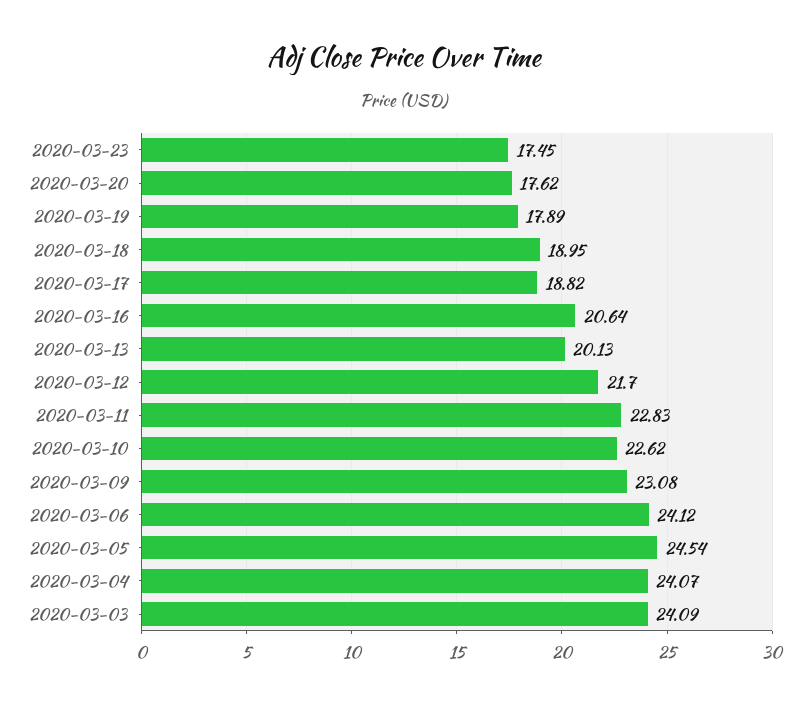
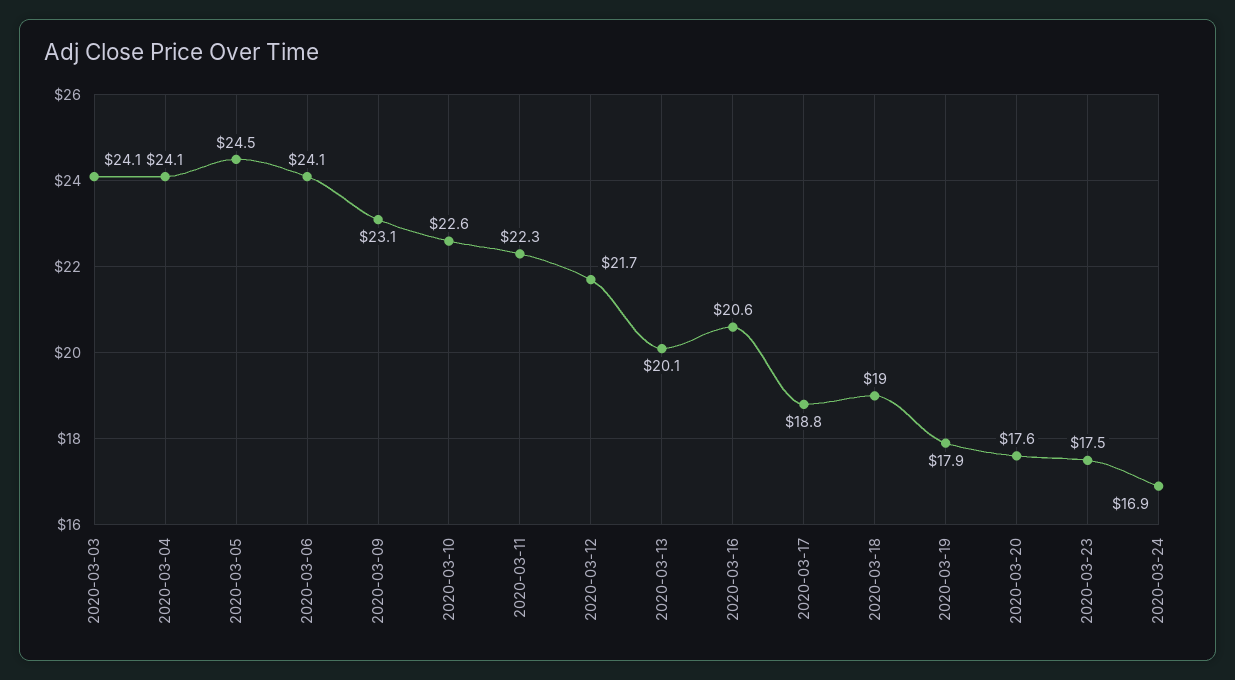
2020-03-11: 22.83 -> 22.3
2020-03-24: none -> 16.9

